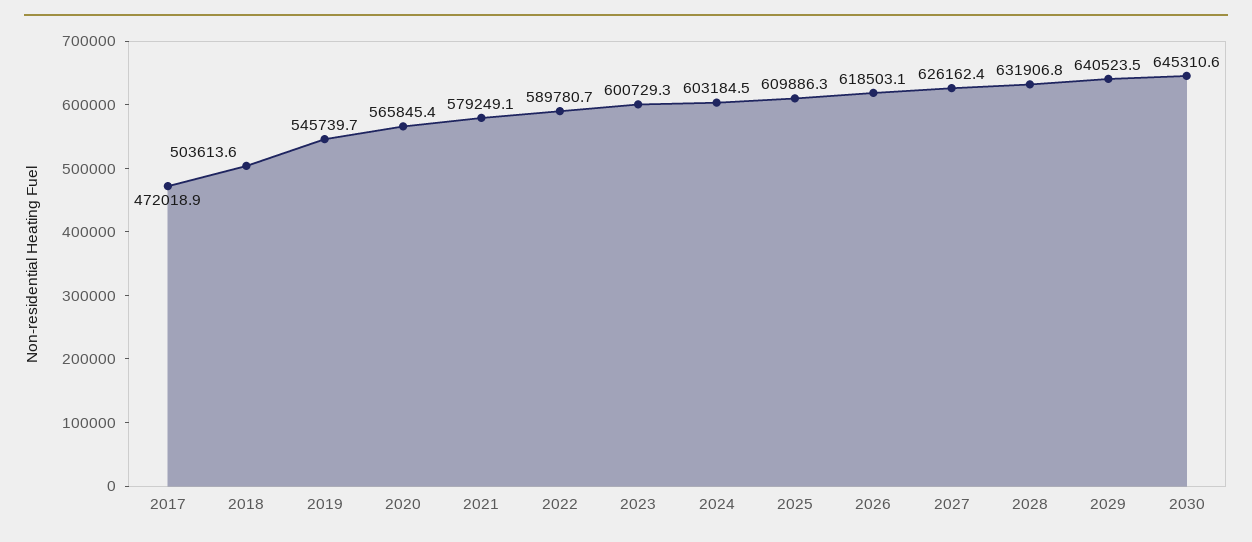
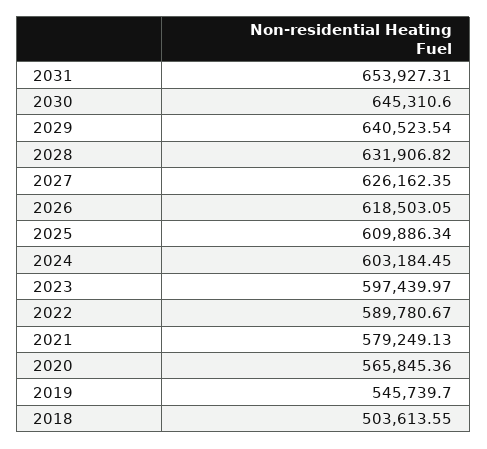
2017: 472018.9 -> none
2023: 600729.3 -> 597439.97
2031: none -> 653927.31

